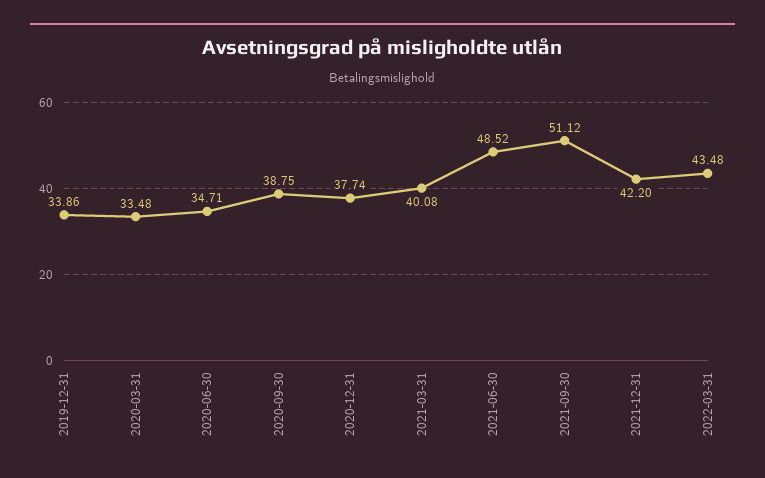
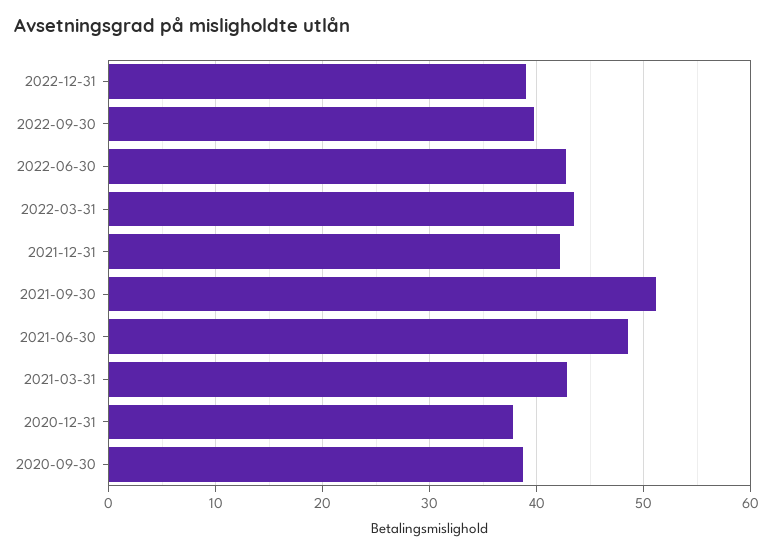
2019-12-31: 33.86 -> none
2020-03-31: 33.48 -> none
2020-06-30: 34.71 -> none
2021-03-31: 40.08 -> 43
2022-12-31: none -> 39
2022-09-30: none -> 40
2022-06-30: none -> 43

